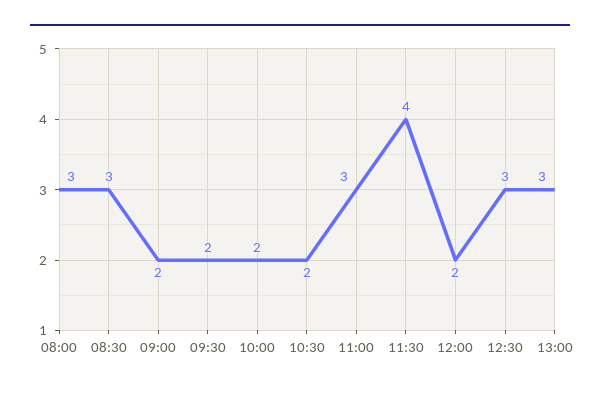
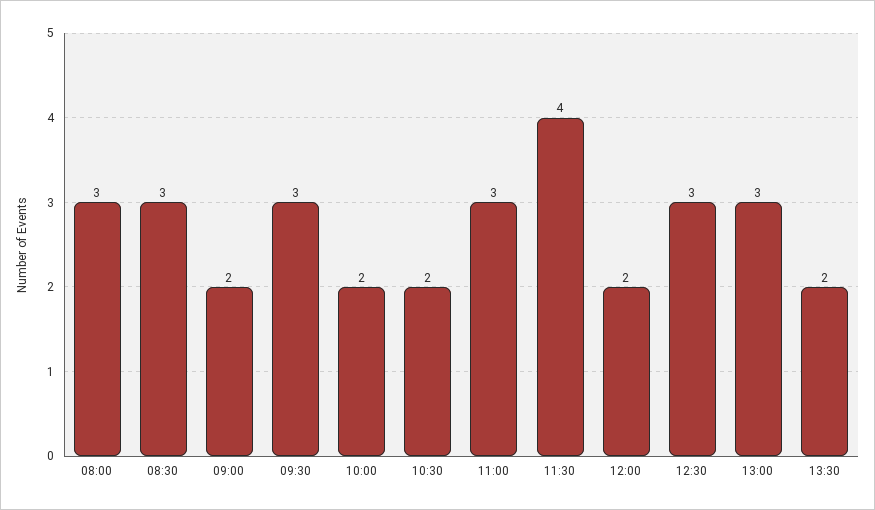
09:30: 2 -> 3
13:30: none -> 2

